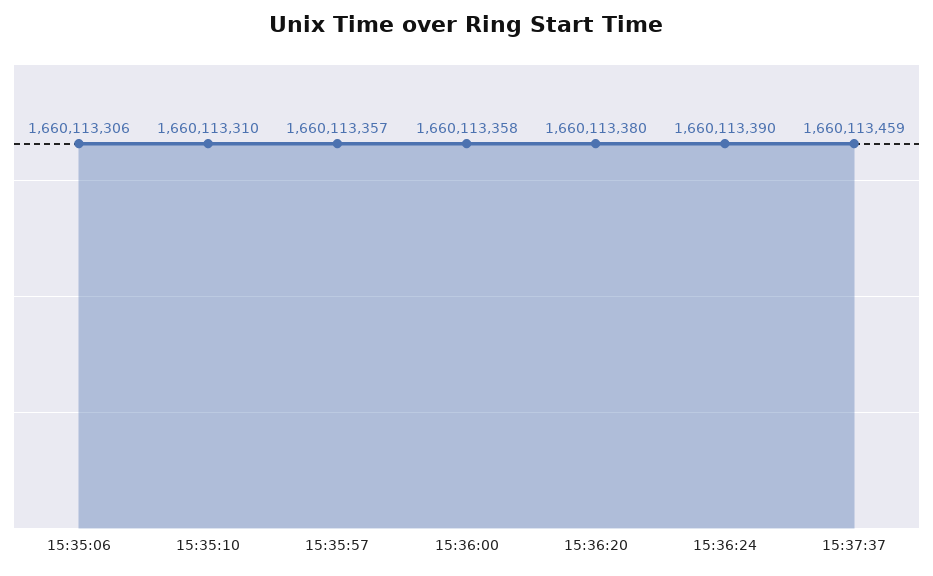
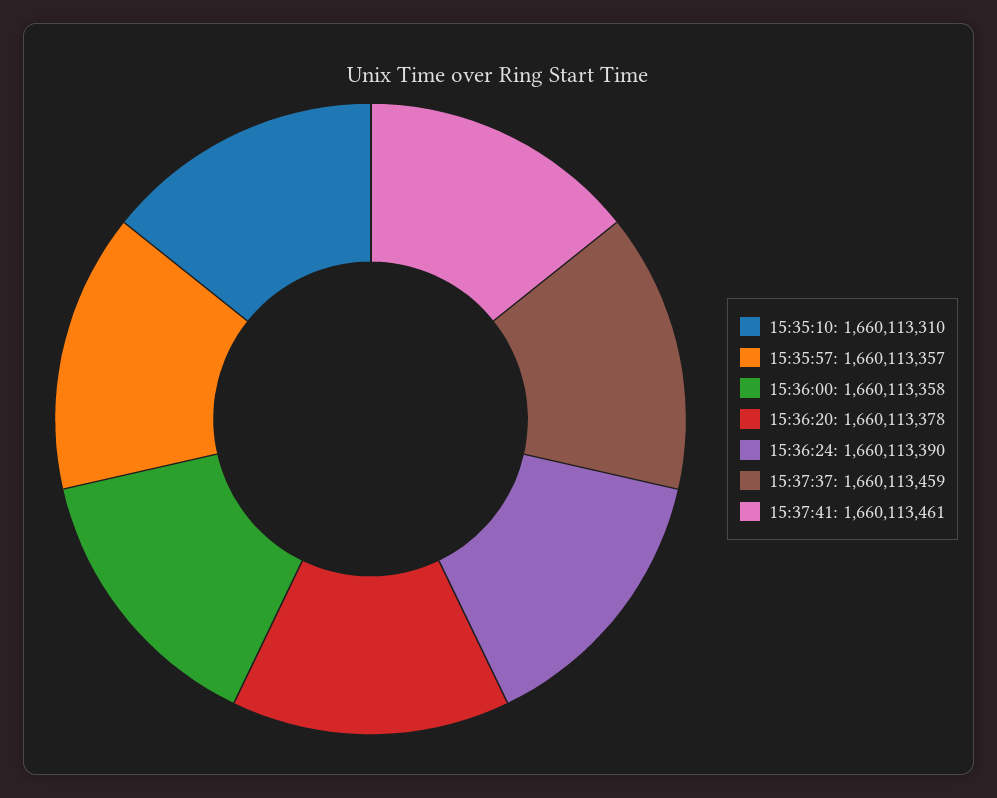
15:35:06: 1660113306 -> none
15:36:20: 1660113380 -> 1660113378
15:37:41: none -> 1660113461

